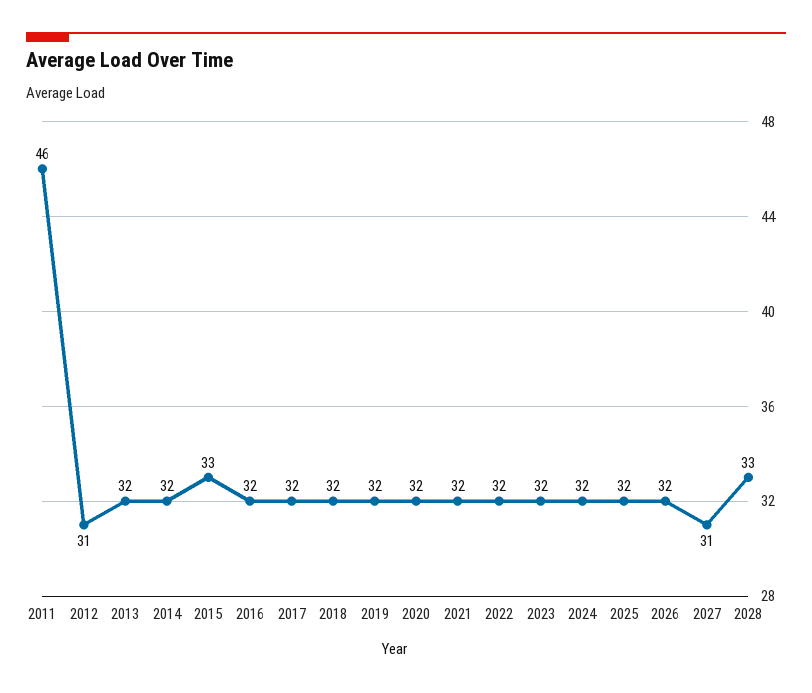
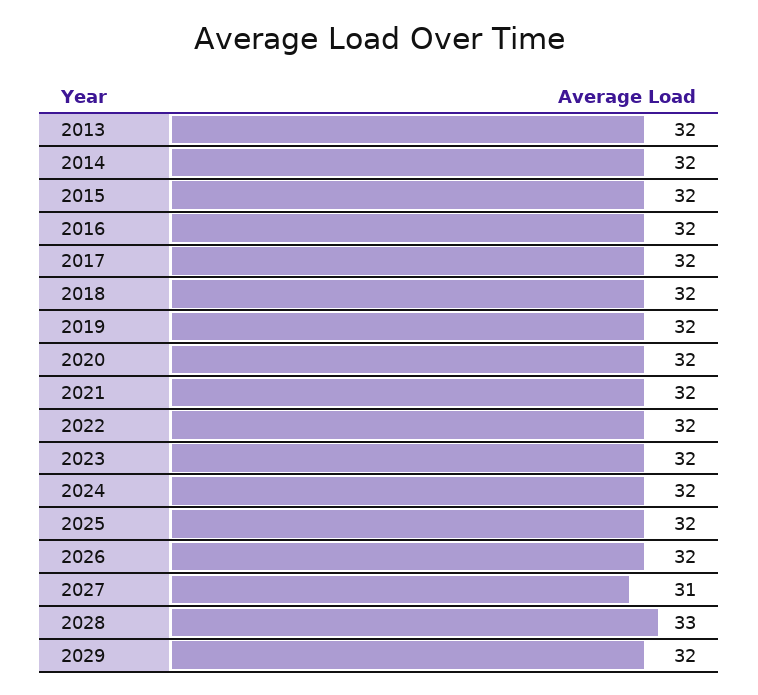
2011: 46 -> none
2012: 31 -> none
2015: 33 -> 32
2029: none -> 32

